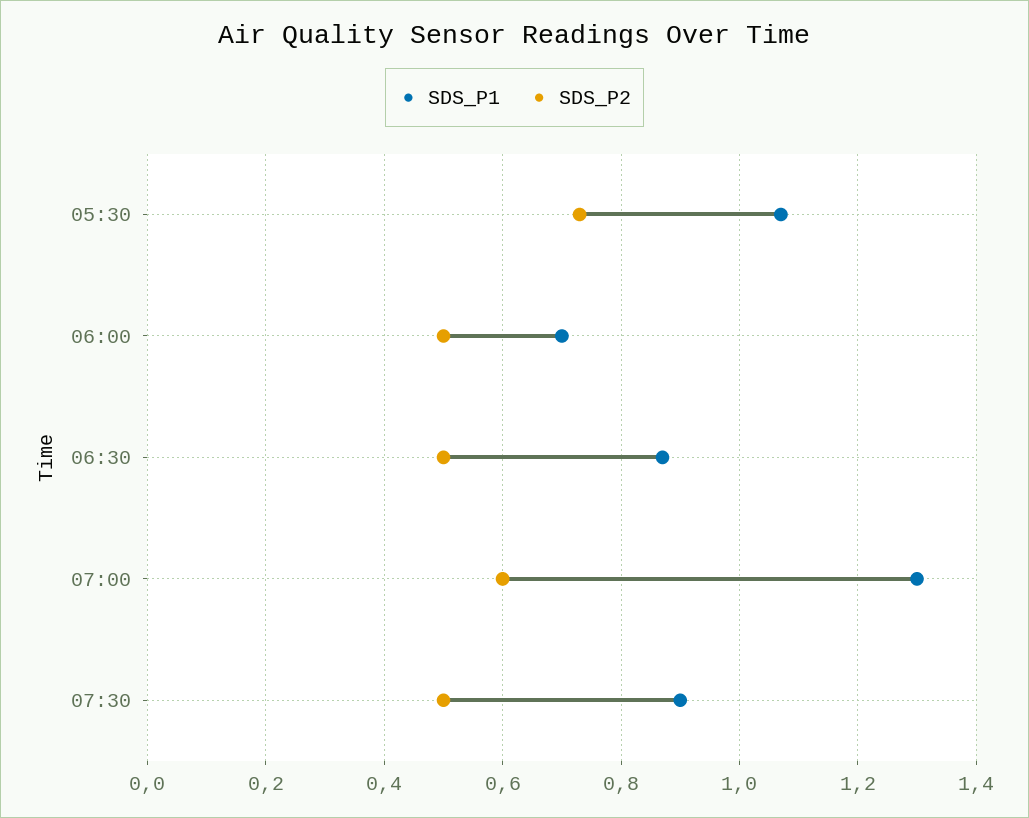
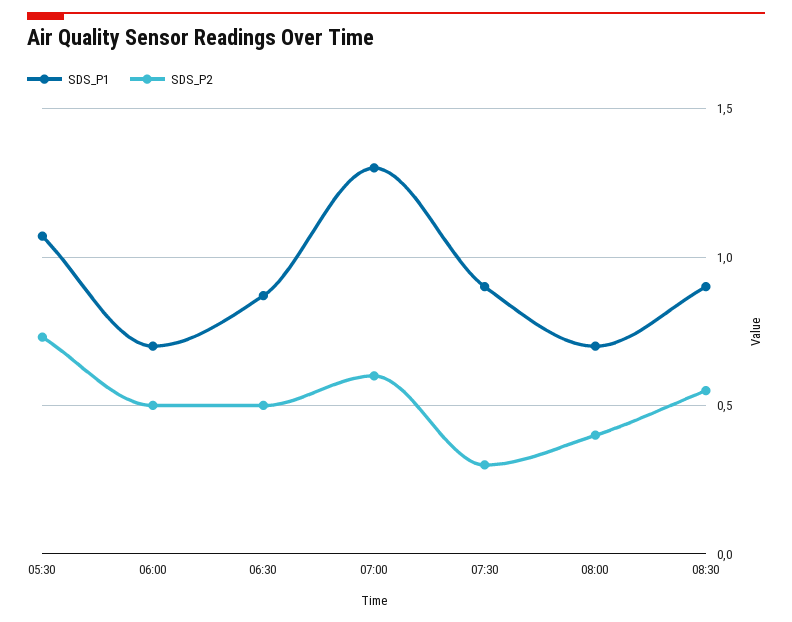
SDS_P2, 07:30: 0.5 -> 0.3
SDS_P1, 08:00: none -> 0.7
SDS_P2, 08:00: none -> 0.4
SDS_P1, 08:30: none -> 0.9
SDS_P2, 08:30: none -> 0.55

